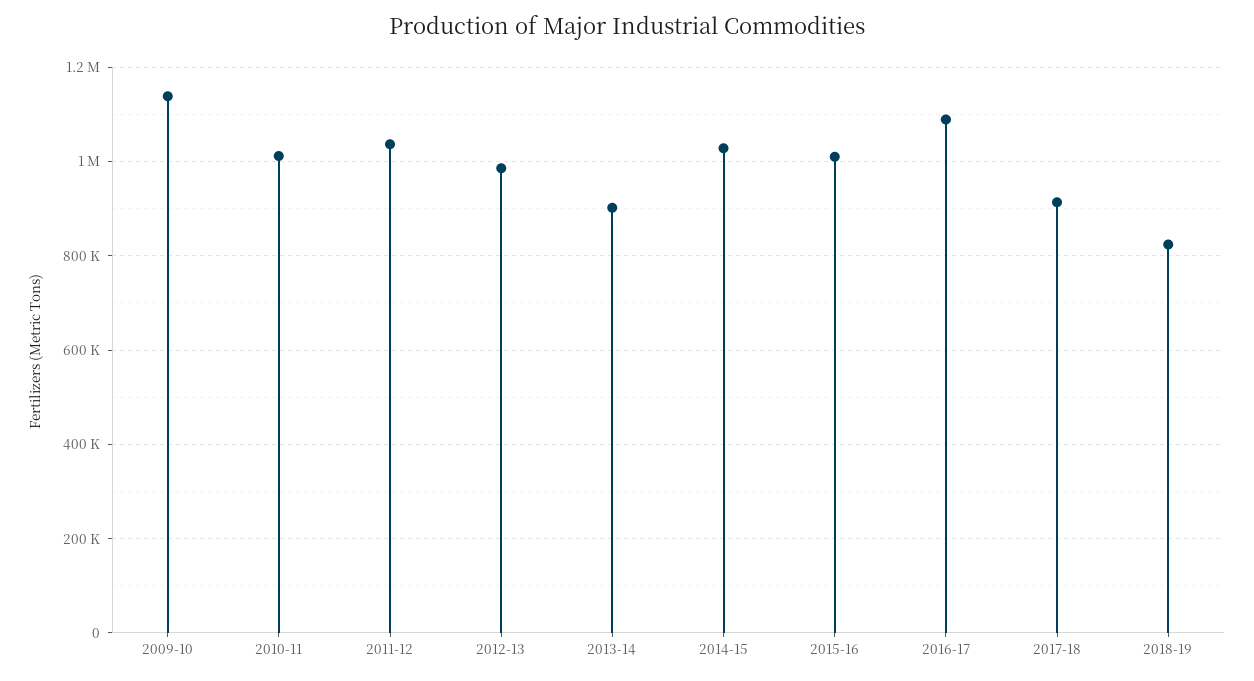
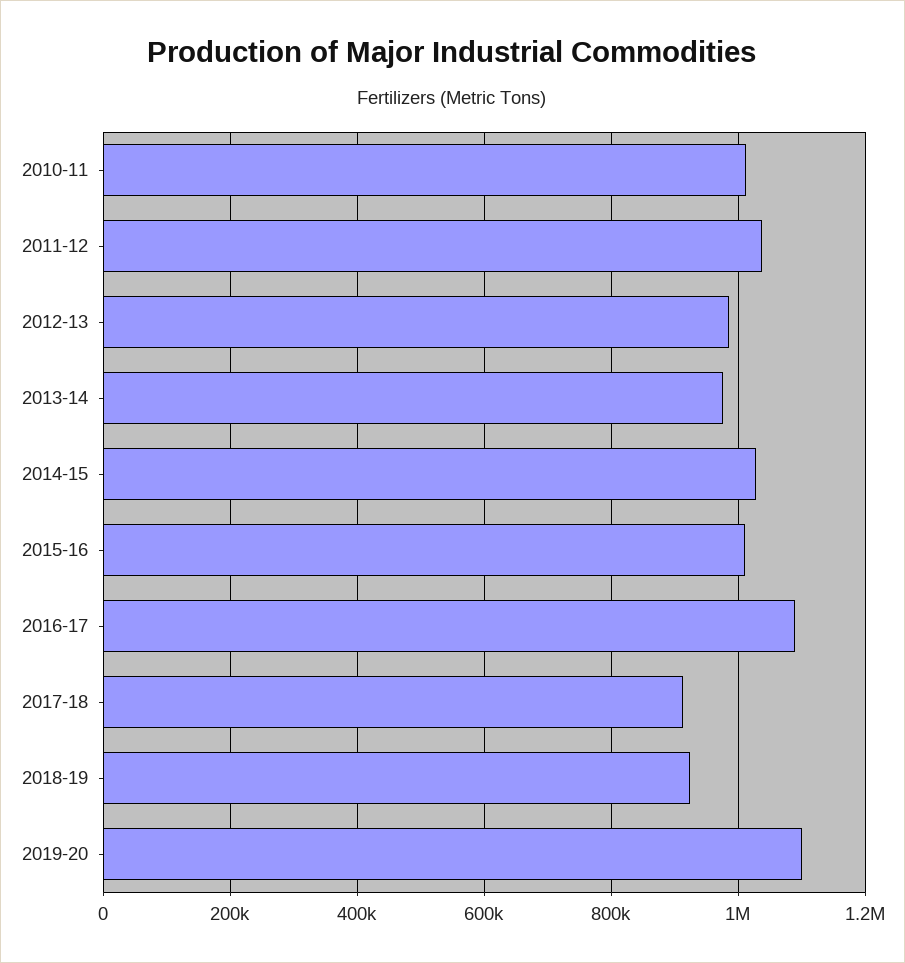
2009-10: 1140000 -> none
2013-14: 900000 -> 980000
2018-19: 820000 -> 920000
2019-20: none -> 1100000

